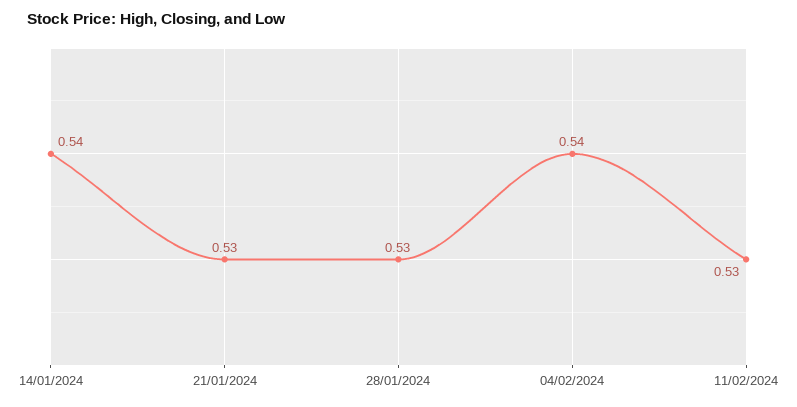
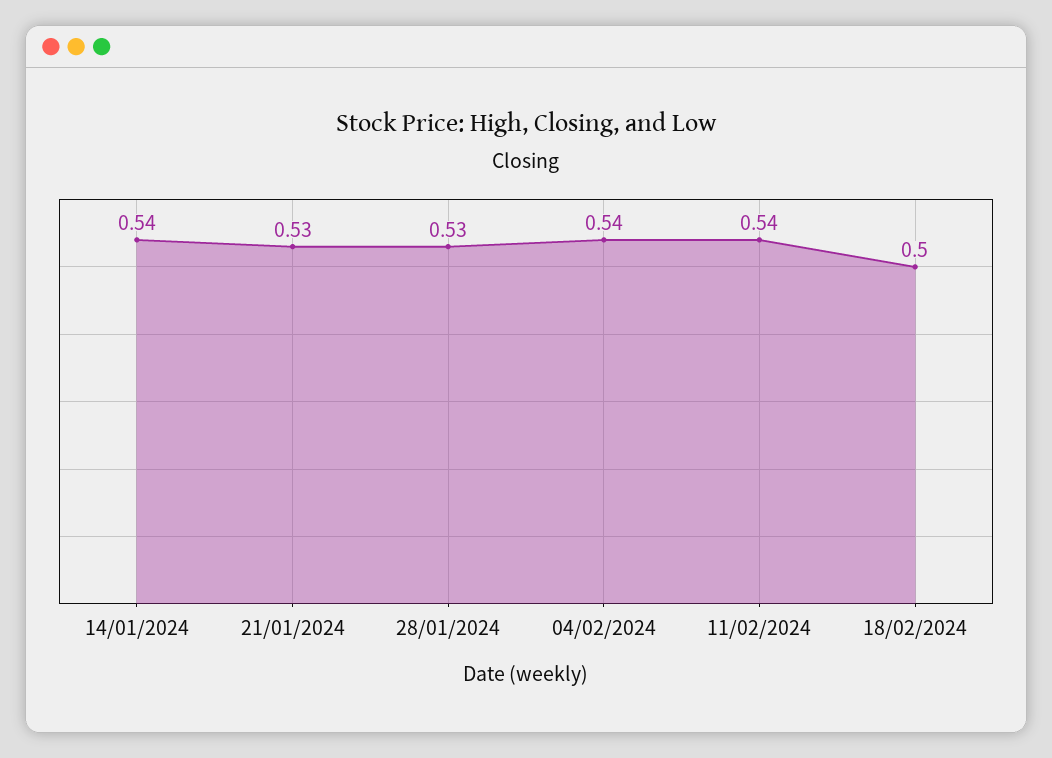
11/02/2024: 0.53 -> 0.54
18/02/2024: none -> 0.5

